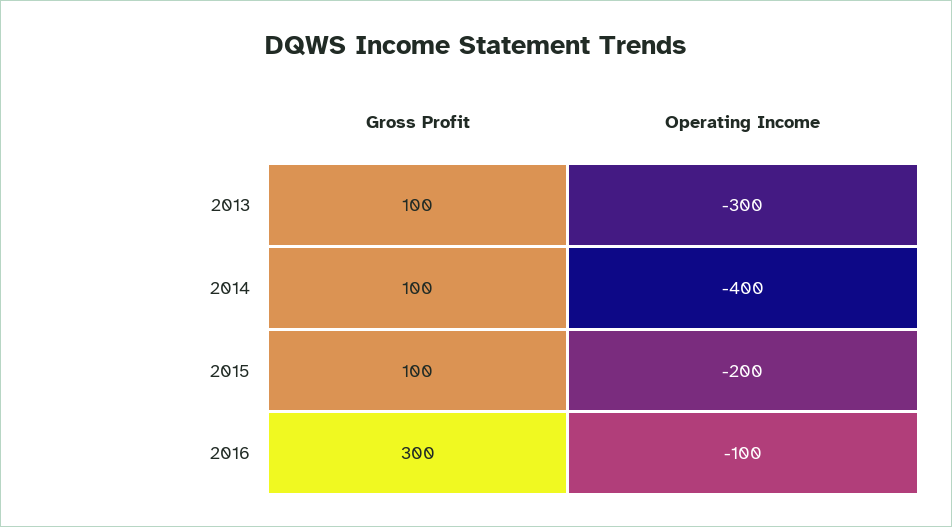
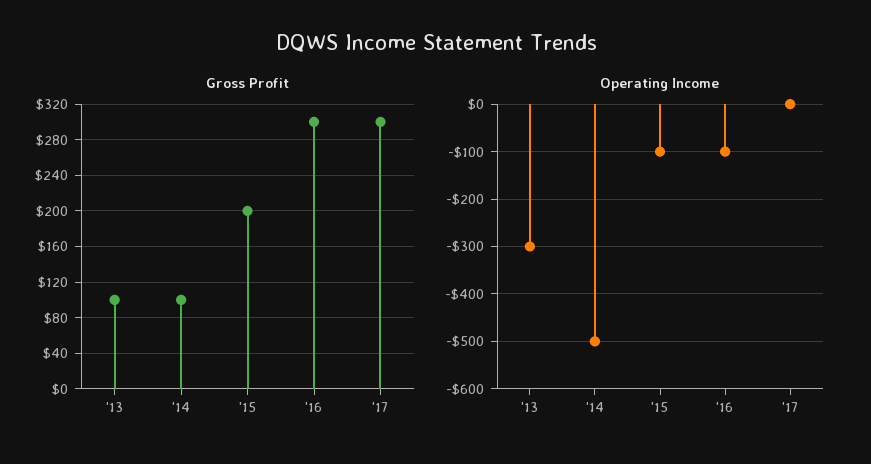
Operating Income, 2014: -400 -> -500
Gross Profit, 2015: 100 -> 200
Operating Income, 2015: -200 -> -100
Gross Profit, '17: none -> 300
Operating Income, '17: none -> 0

